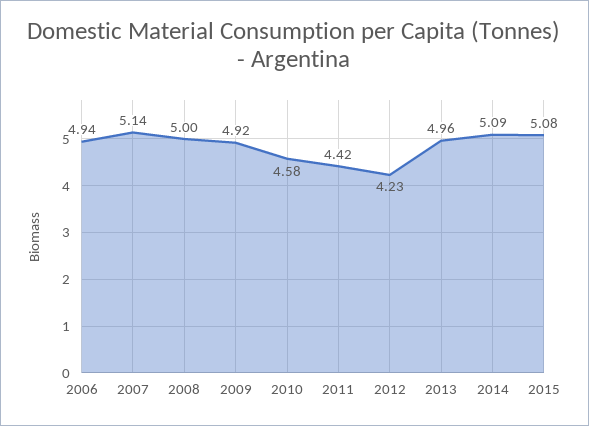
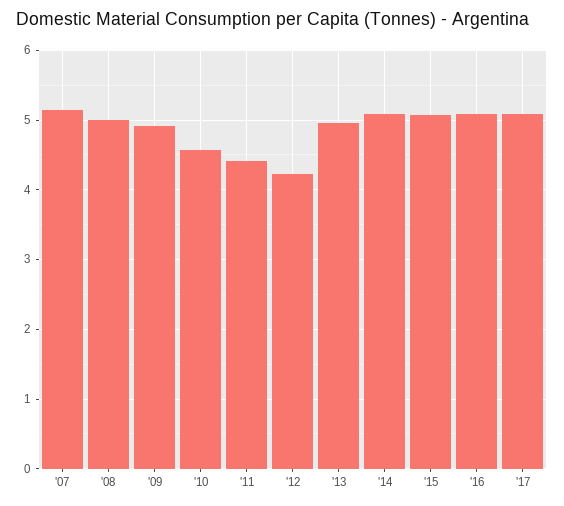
2006: 4.94 -> none
'16: none -> 5.1
'17: none -> 5.1

